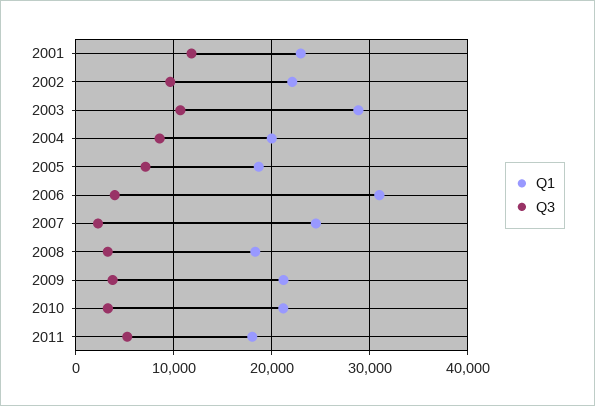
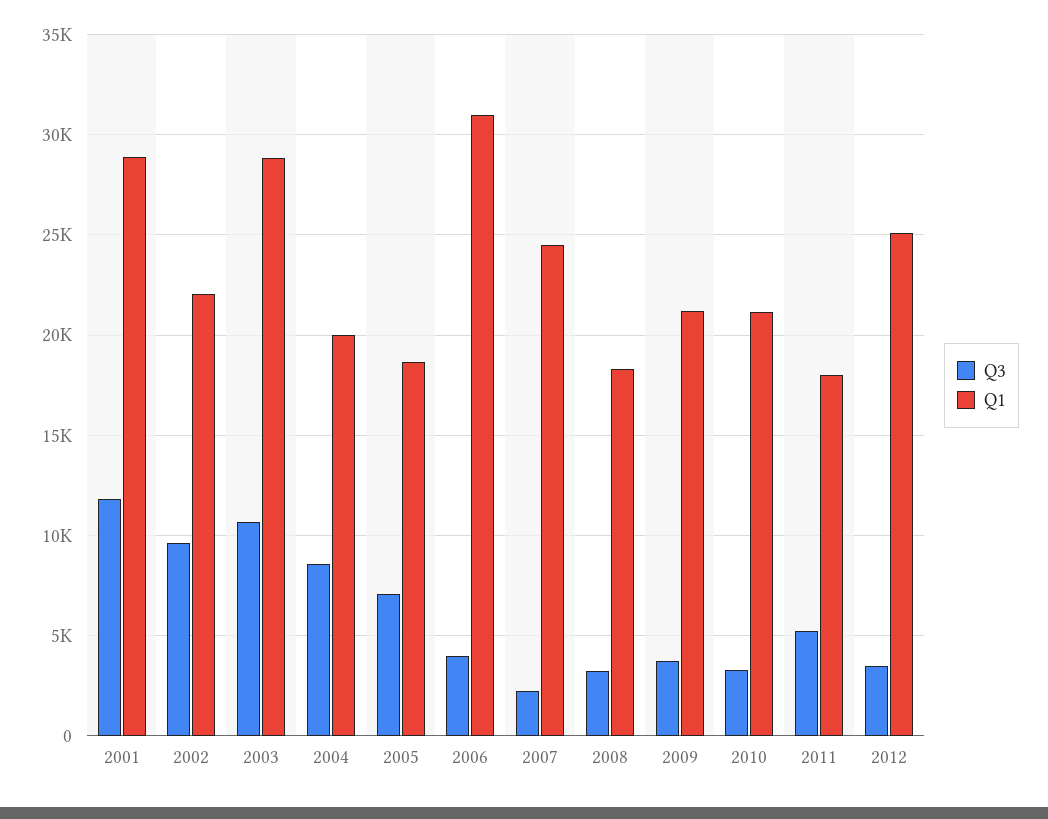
Q1, 2001: 23000 -> 29000
Q3, 2012: none -> 3500
Q1, 2012: none -> 25000

